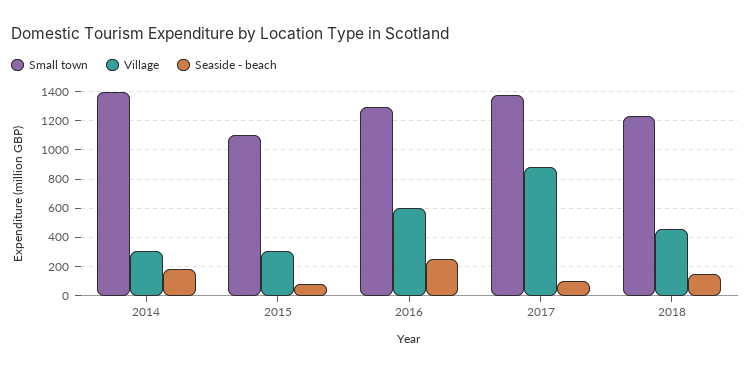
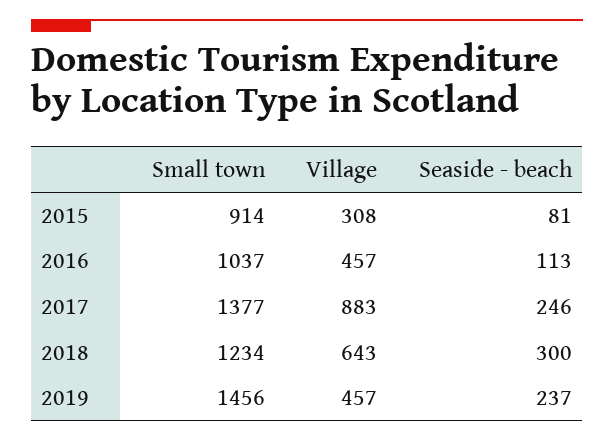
Small town, 2014: 1400 -> none
Village, 2014: 300 -> none
Seaside - beach, 2014: 200 -> none
Small town, 2015: 1100 -> 914
Small town, 2016: 1300 -> 1037
Village, 2016: 600 -> 457
Seaside - beach, 2016: 250 -> 113
Seaside - beach, 2017: 100 -> 246
Village, 2018: 450 -> 643
Seaside - beach, 2018: 150 -> 300
Small town, 2019: none -> 1456
Village, 2019: none -> 457
Seaside - beach, 2019: none -> 237

